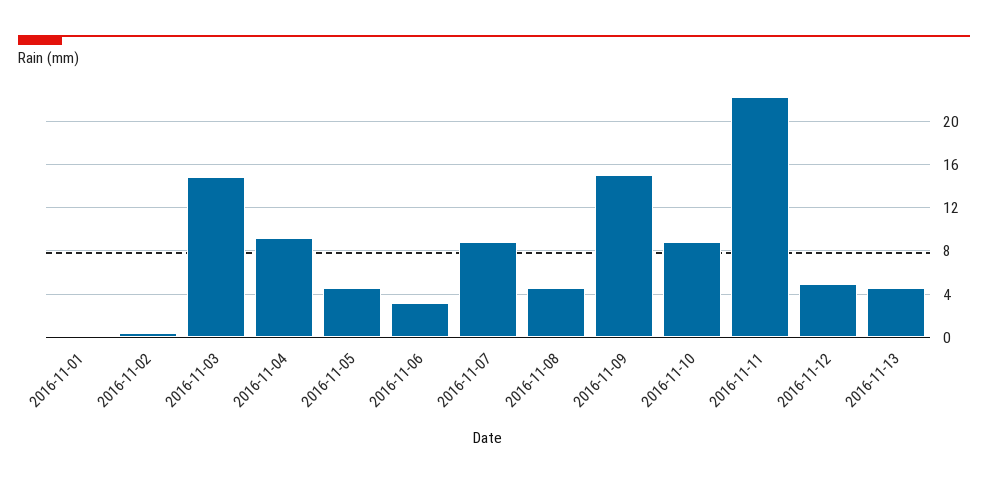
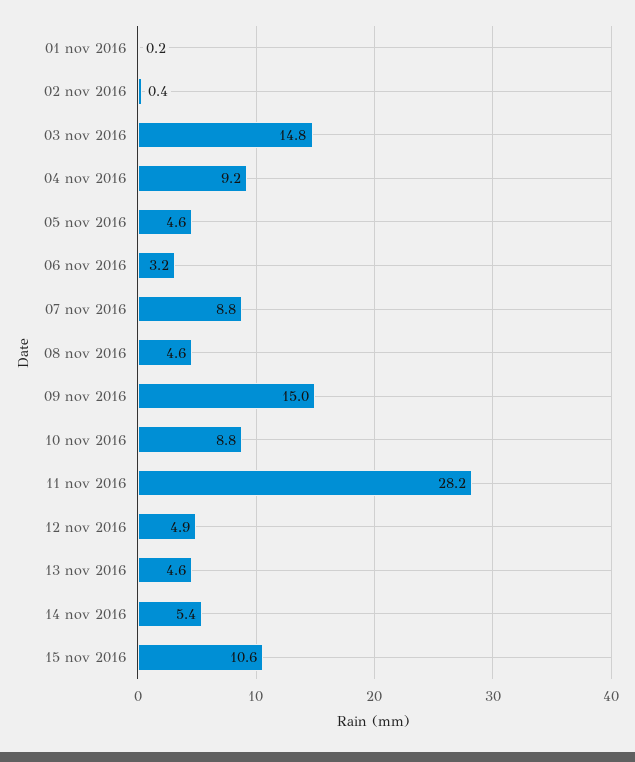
2016-11-11: 22 -> 28.2
14 nov 2016: none -> 5.4
15 nov 2016: none -> 10.6

